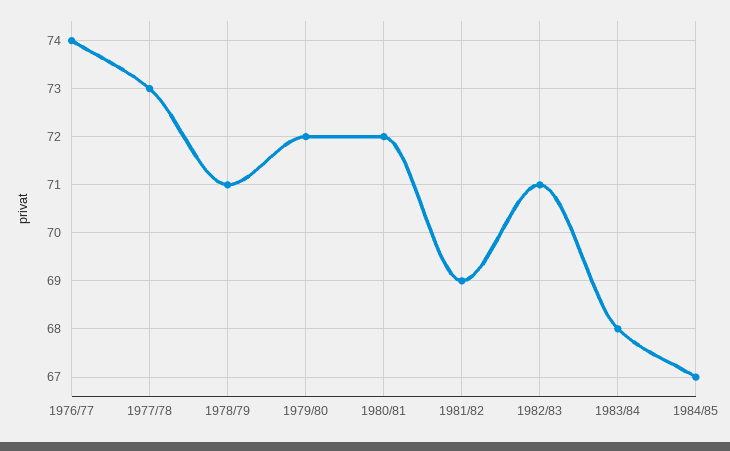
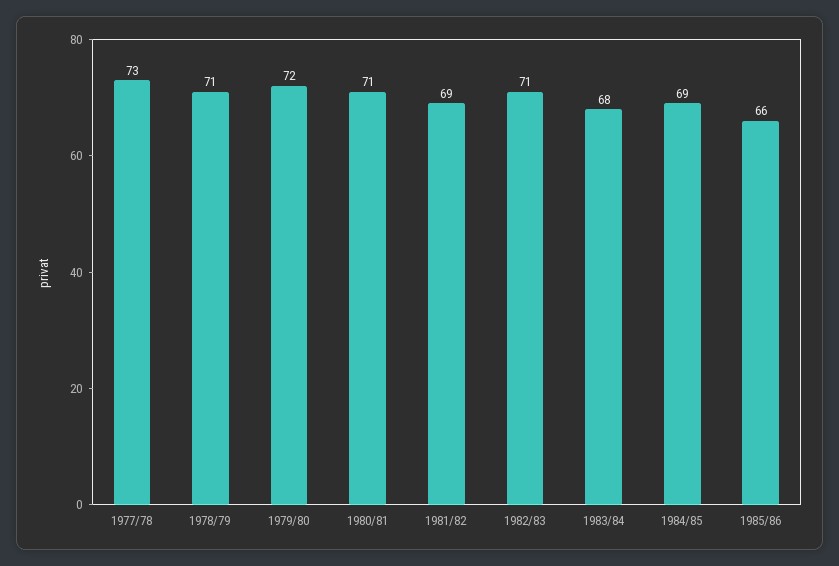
1976/77: 74 -> none
1980/81: 72 -> 71
1984/85: 67 -> 69
1985/86: none -> 66

